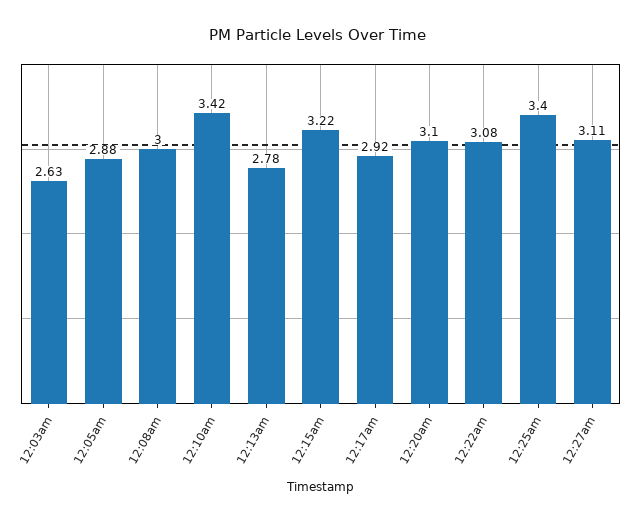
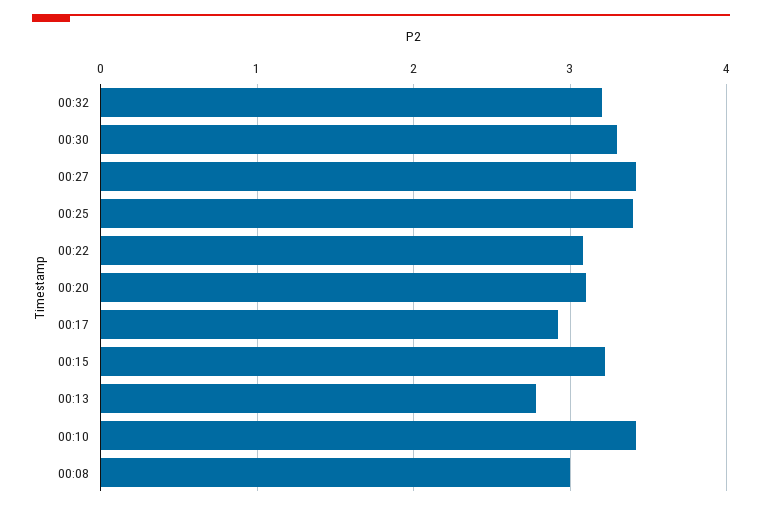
12:03am: 2.63 -> none
12:05am: 2.88 -> none
12:27am: 3.11 -> 3.4
00:32: none -> 3.2
00:30: none -> 3.3

